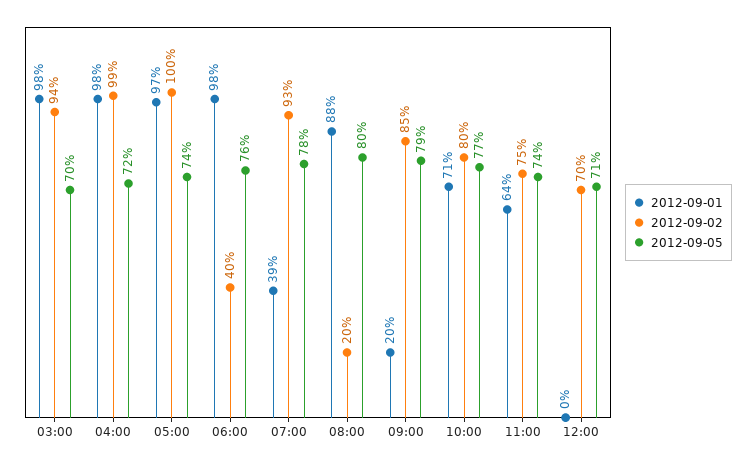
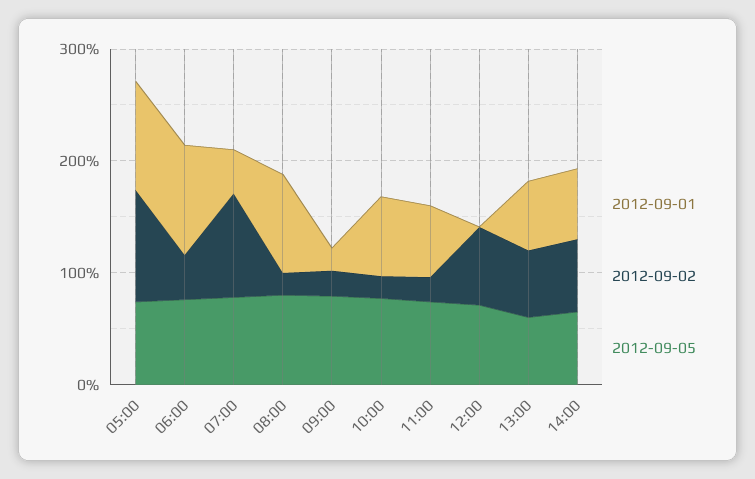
2012-09-01, 03:00: 98 -> none
2012-09-02, 03:00: 94 -> none
2012-09-05, 03:00: 70 -> none
2012-09-01, 04:00: 98 -> none
2012-09-02, 04:00: 99 -> none
2012-09-05, 04:00: 72 -> none
2012-09-02, 09:00: 85 -> 20
2012-09-02, 10:00: 80 -> 20
2012-09-02, 11:00: 75 -> 20
2012-09-01, 13:00: none -> 60
2012-09-02, 13:00: none -> 60
2012-09-05, 13:00: none -> 60
2012-09-01, 14:00: none -> 60
2012-09-02, 14:00: none -> 60
2012-09-05, 14:00: none -> 60

